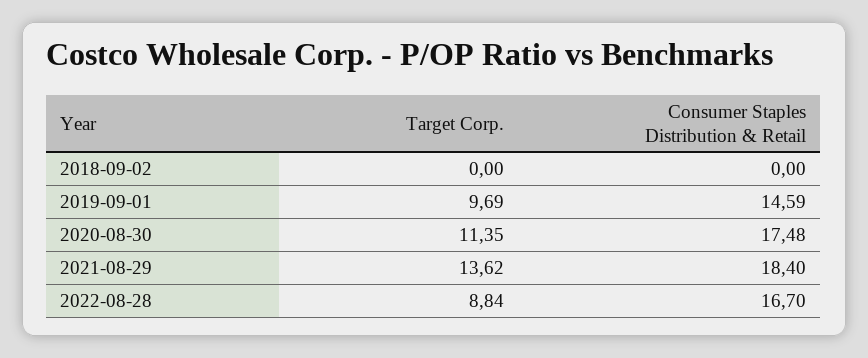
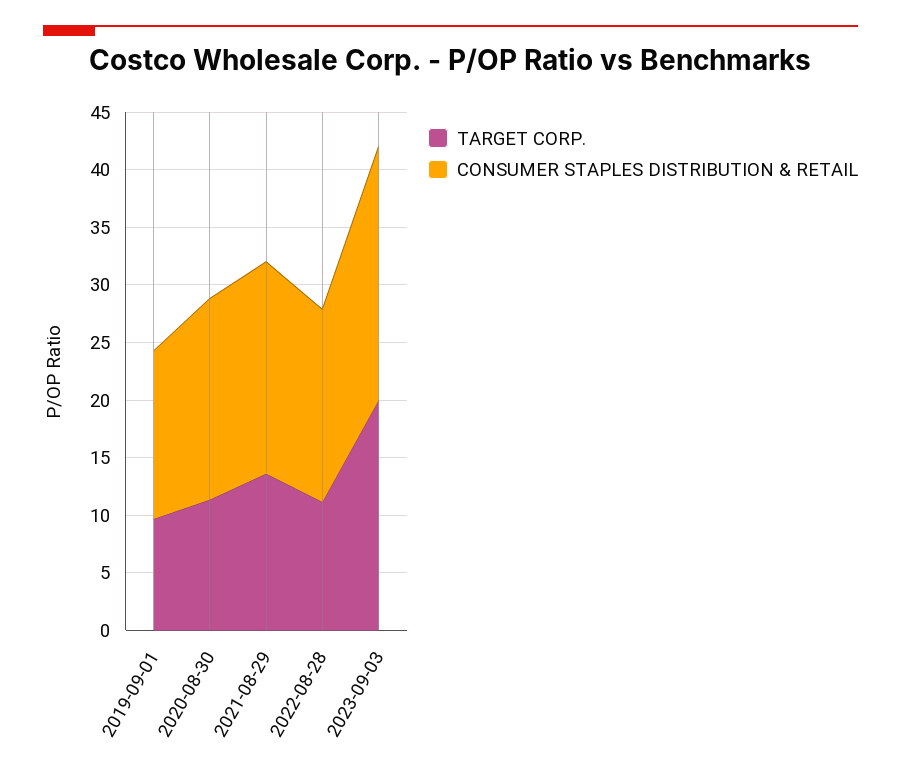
Target Corp., 2018-09-02: 0 -> none
Consumer Staples Distribution & Retail, 2018-09-02: 0 -> none
Target Corp., 2022-08-28: 8.84 -> 11
Target Corp., 2023-09-03: none -> 20
Consumer Staples Distribution & Retail, 2023-09-03: none -> 22

